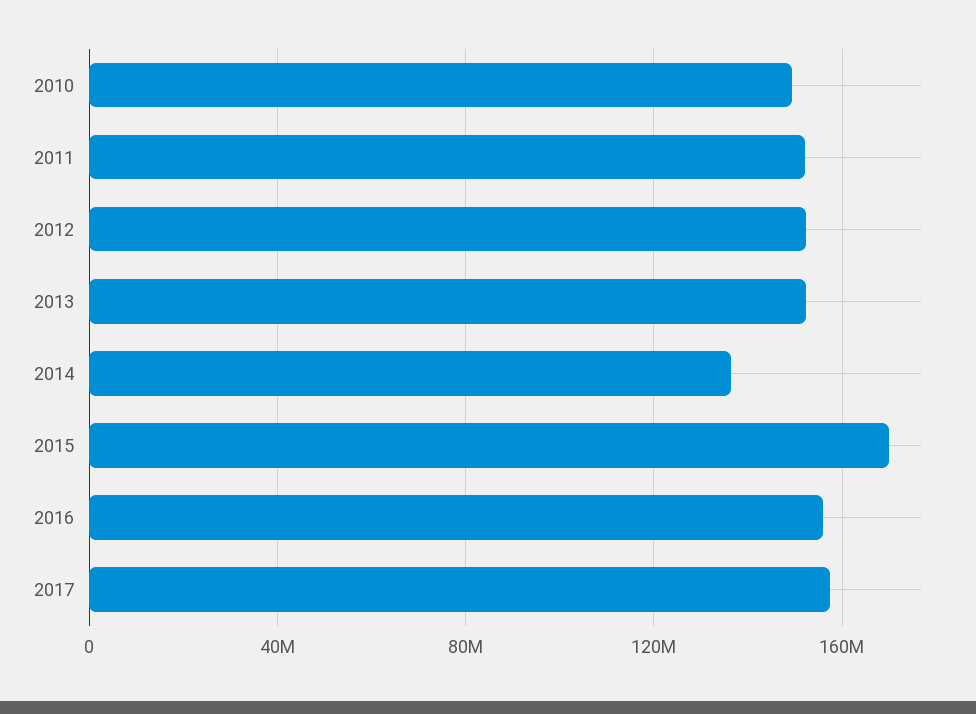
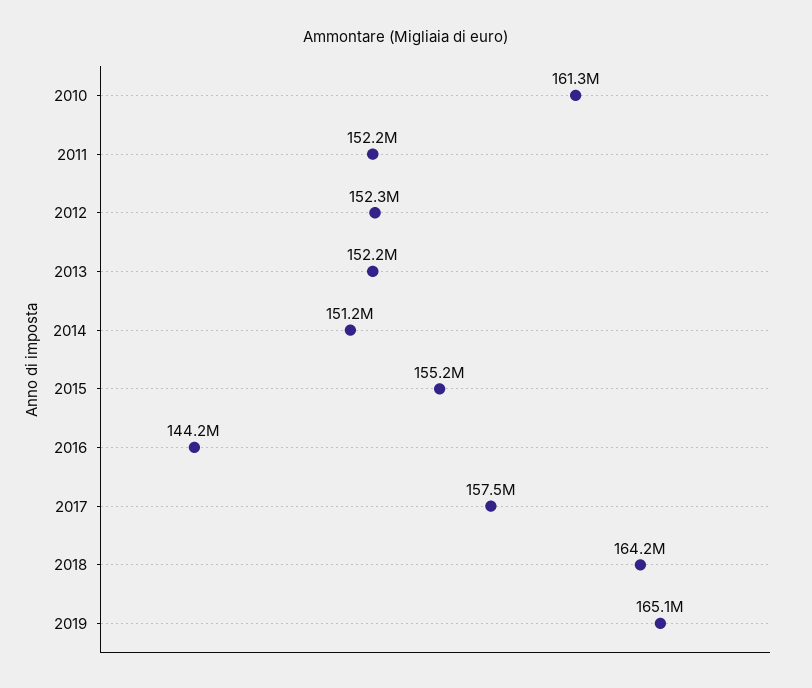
2010: 150000000 -> 161300000
2014: 135000000 -> 151200000
2015: 170000000 -> 155200000
2016: 155000000 -> 144200000
2018: none -> 164200000
2019: none -> 165100000

